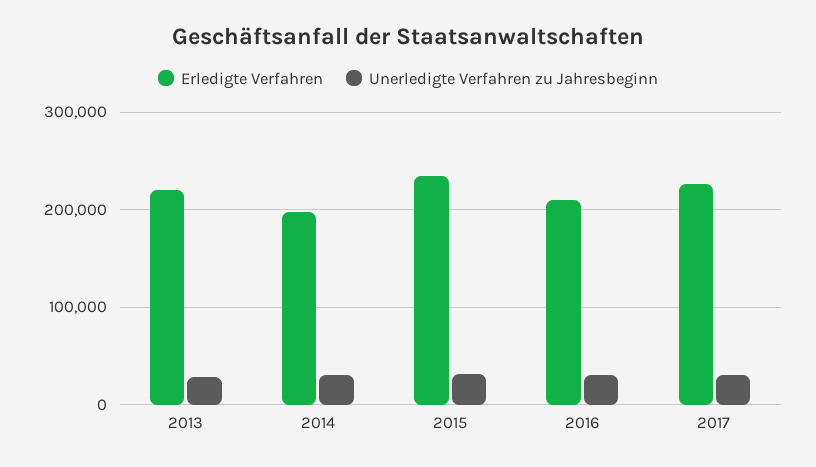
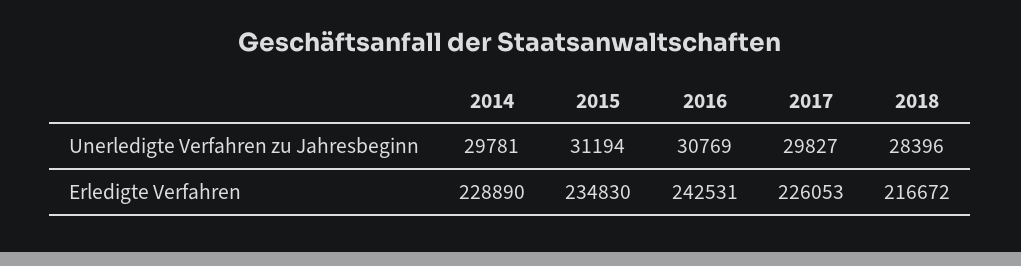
Erledigte Verfahren, 2013: 220000 -> none
Unerledigte Verfahren zu Jahresbeginn, 2013: 30000 -> none
Erledigte Verfahren, 2014: 200000 -> 228890
Erledigte Verfahren, 2016: 210000 -> 242531
Unerledigte Verfahren zu Jahresbeginn, 2018: none -> 28396
Erledigte Verfahren, 2018: none -> 216672

